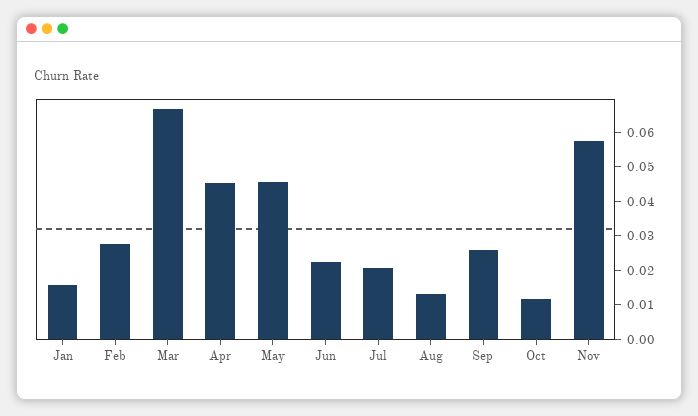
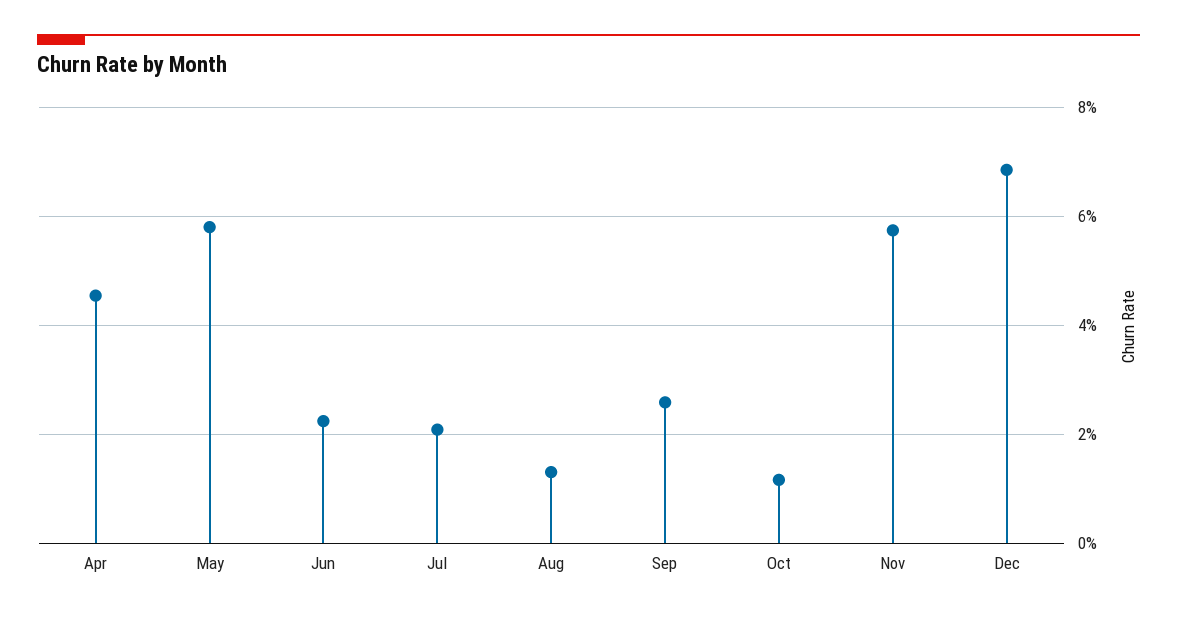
Jan: 0.015 -> none
Feb: 0.0275 -> none
Mar: 0.0675 -> none
May: 0.045 -> 0.058
Dec: none -> 0.068

